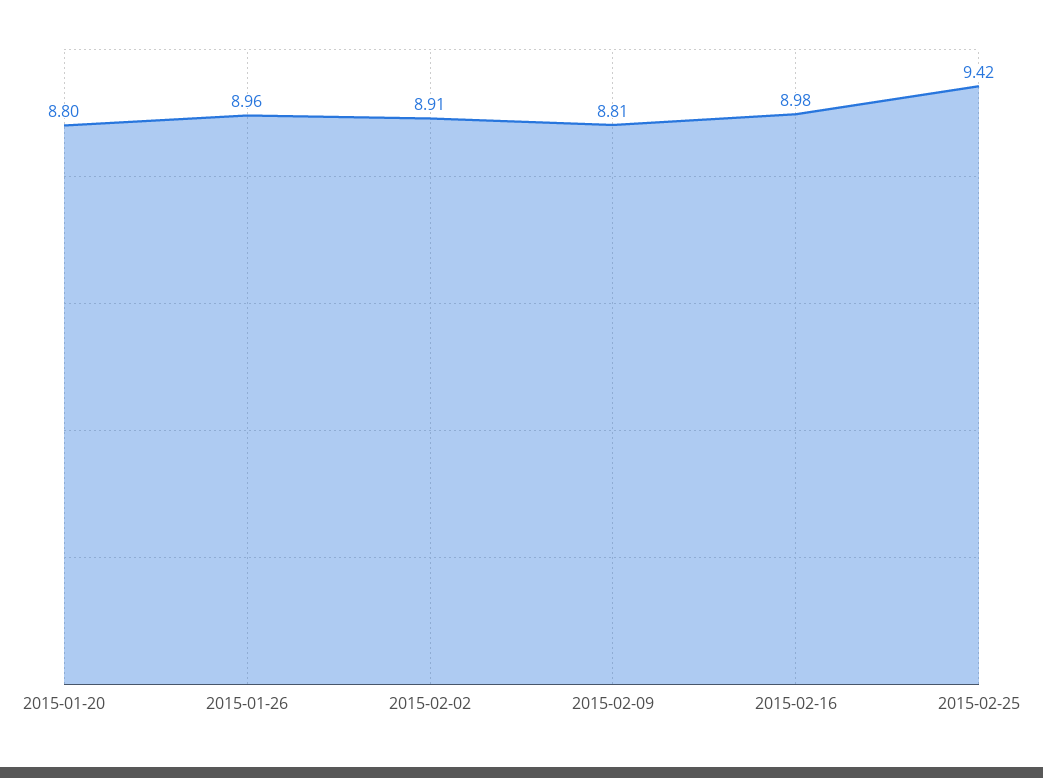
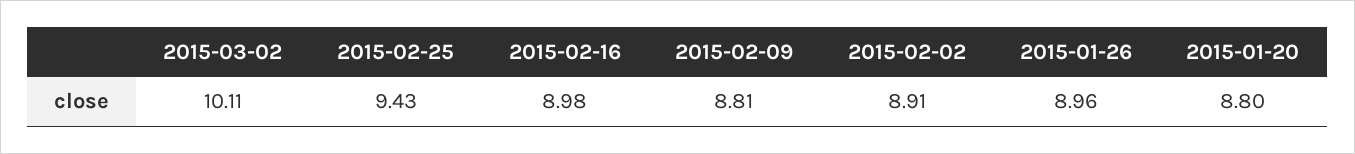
2015-02-25: 9.42 -> 9.43
2015-03-02: none -> 10.11

